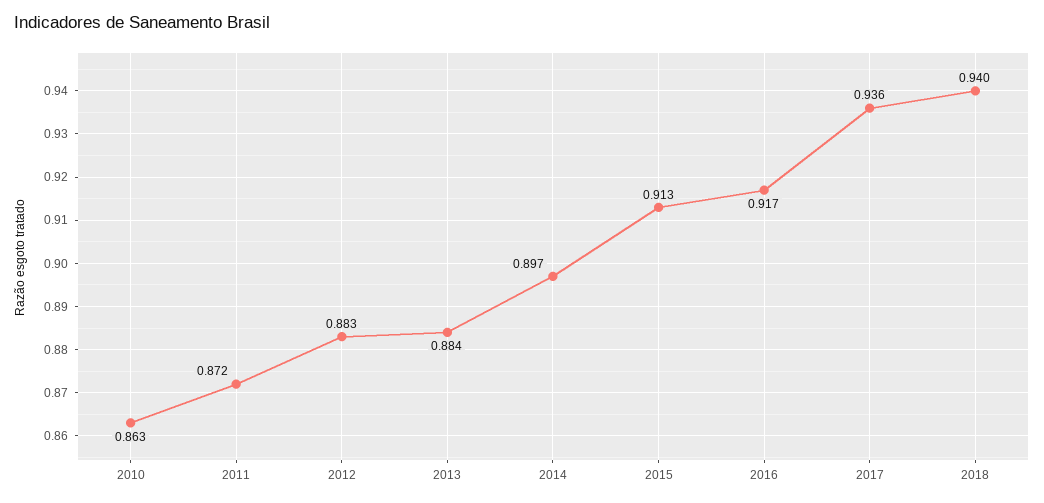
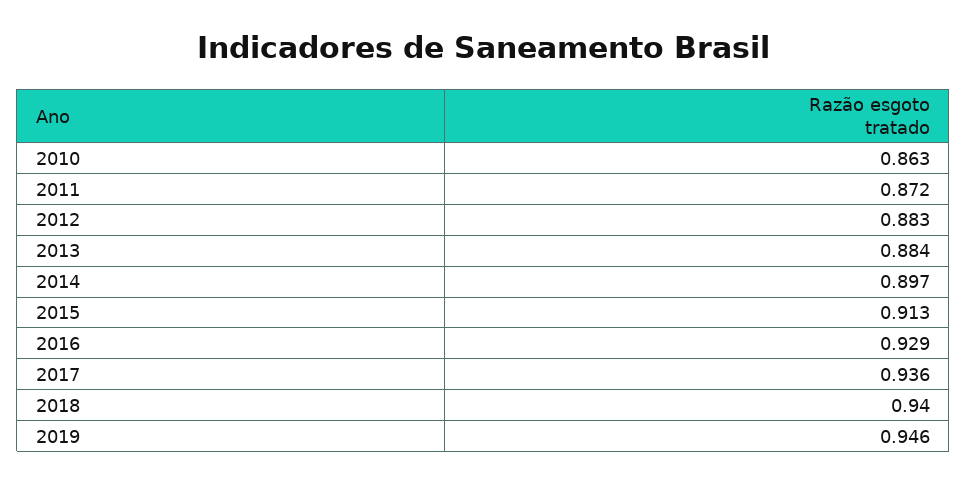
2016: 0.917 -> 0.929
2019: none -> 0.946

